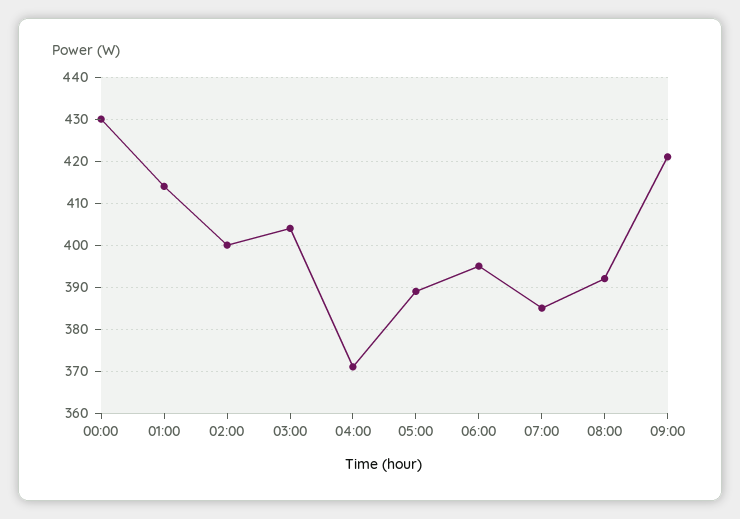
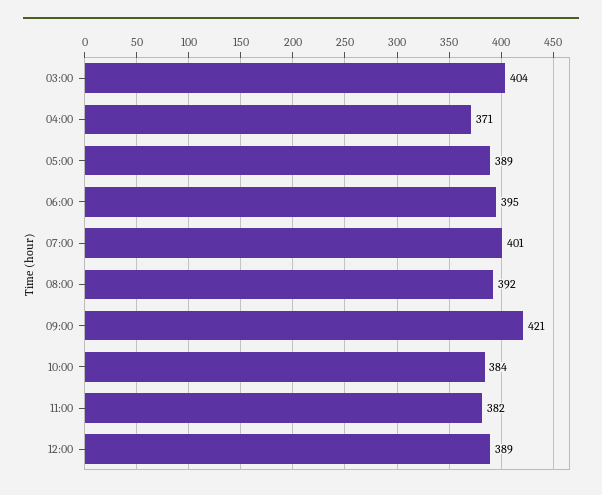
00:00: 430 -> none
01:00: 415 -> none
02:00: 400 -> none
07:00: 385 -> 401
10:00: none -> 384
11:00: none -> 382
12:00: none -> 389

